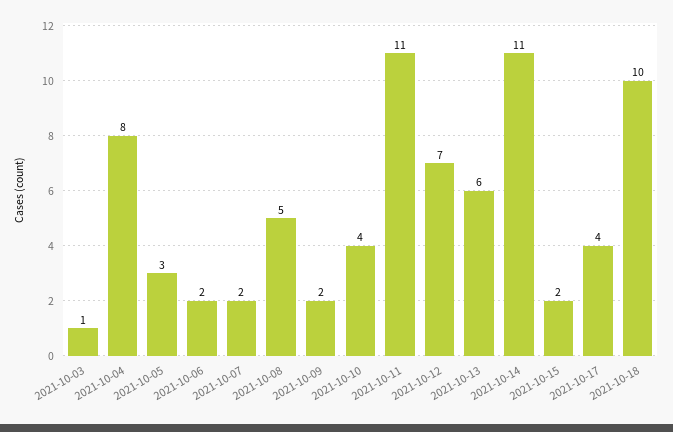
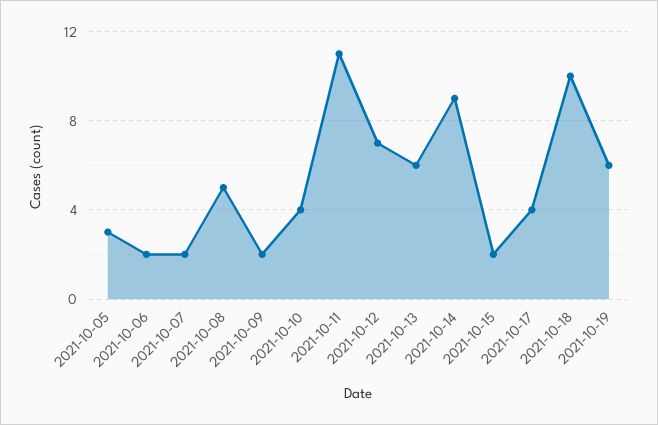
2021-10-03: 1 -> none
2021-10-04: 8 -> none
2021-10-14: 11 -> 9
2021-10-19: none -> 6

